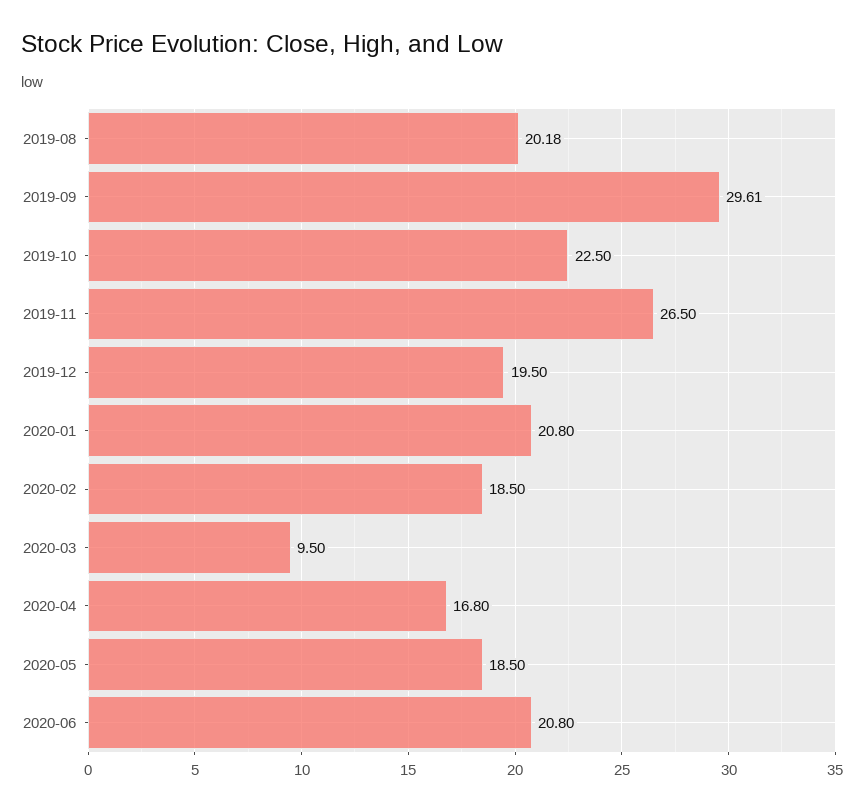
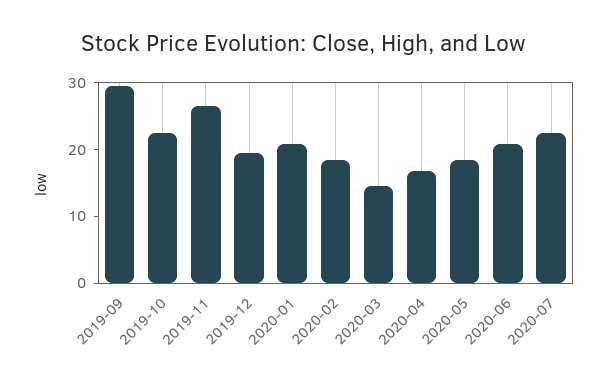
2019-08: 20.18 -> none
2020-03: 9.5 -> 14
2020-07: none -> 22

